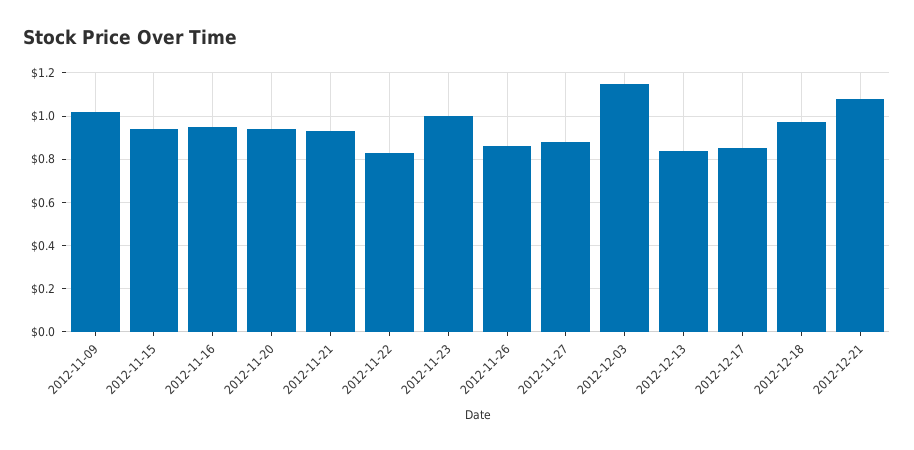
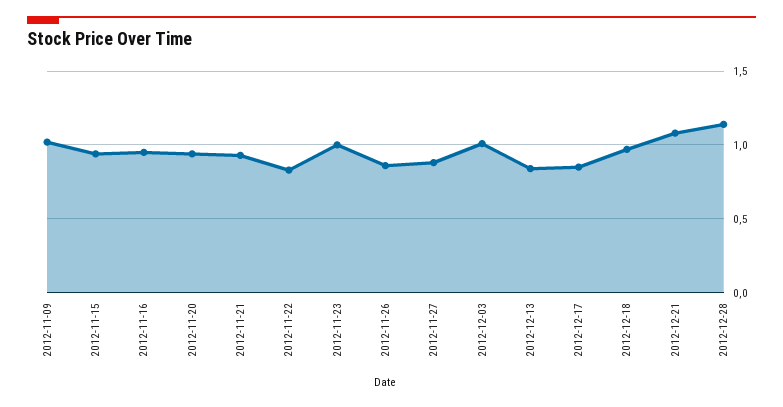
2012-12-03: 1.15 -> 1
2012-12-28: none -> 1.15

